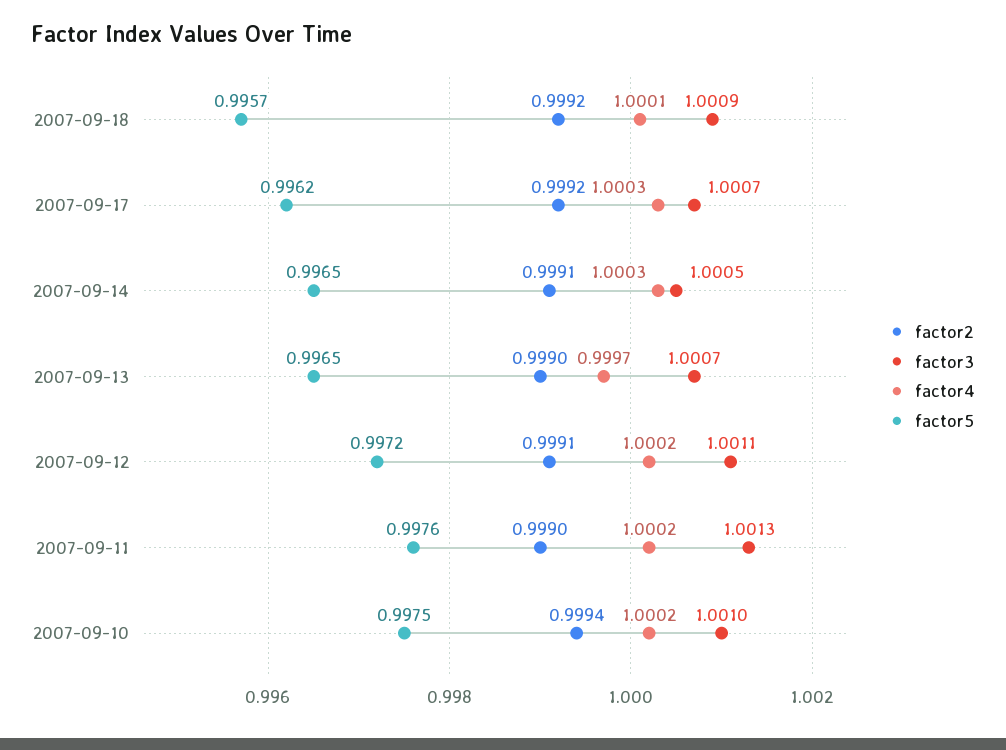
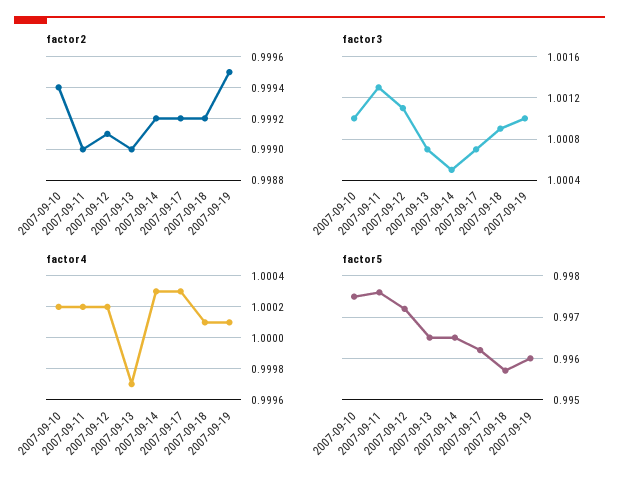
factor2, 2007-09-14: 0.9991 -> 0.9992
factor2, 2007-09-19: none -> 0.9995
factor3, 2007-09-19: none -> 1.001
factor4, 2007-09-19: none -> 1.0001
factor5, 2007-09-19: none -> 0.996

